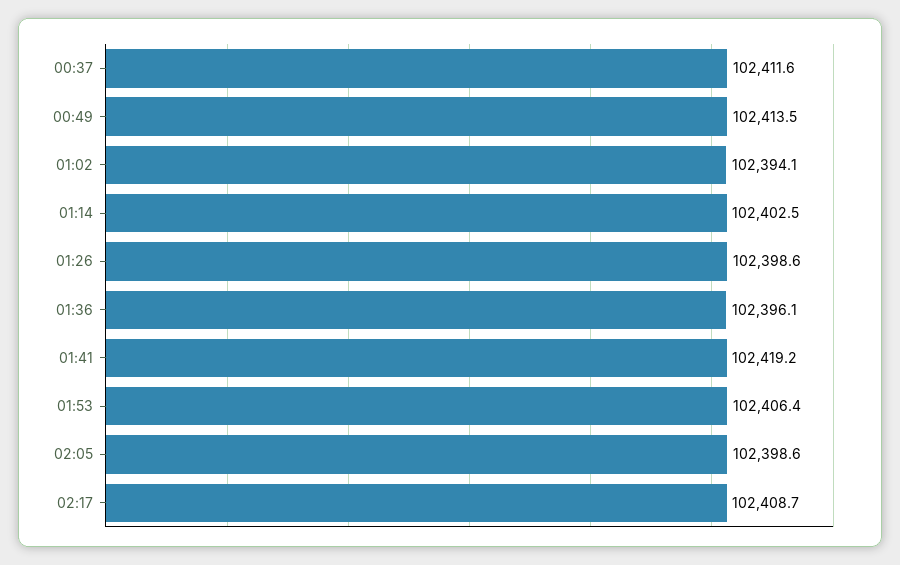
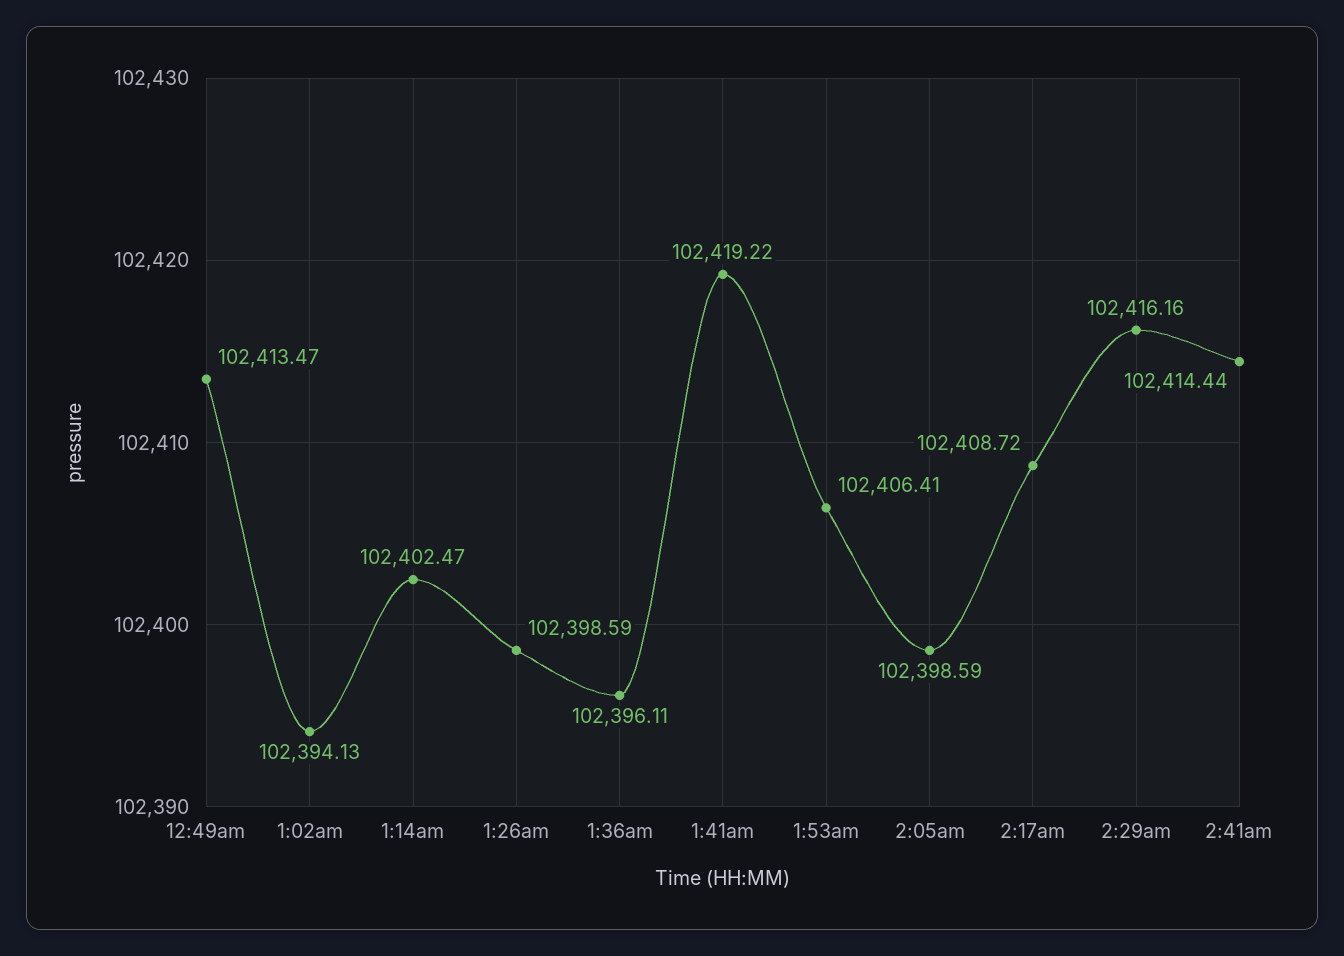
00:37: 102411.6 -> none
2:29am: none -> 102416.16
2:41am: none -> 102414.44

